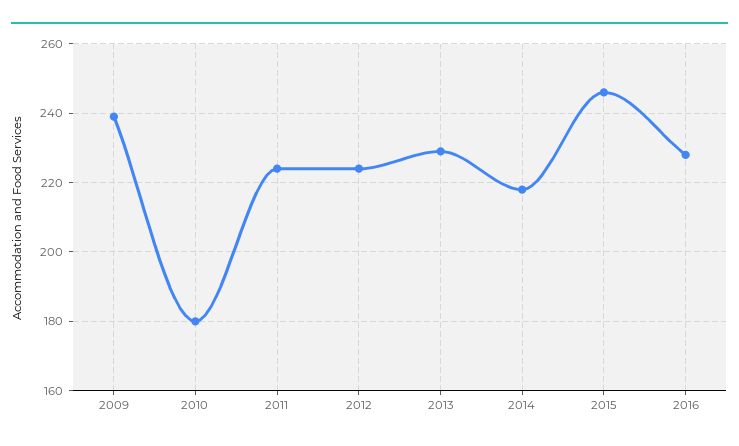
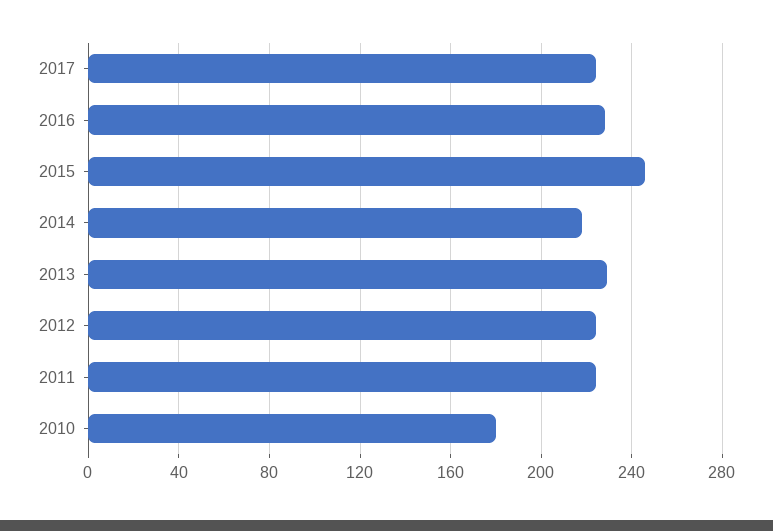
2009: 240 -> none
2017: none -> 225

